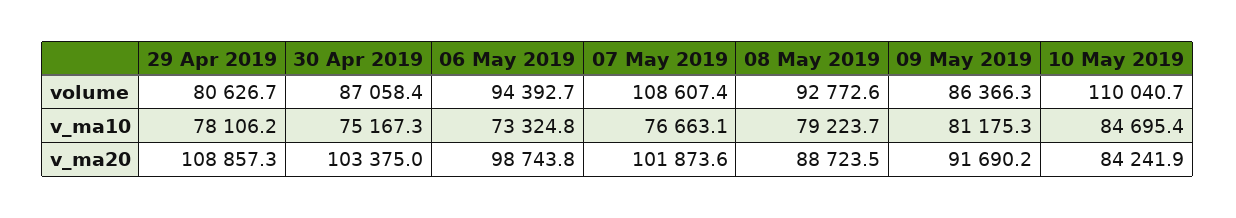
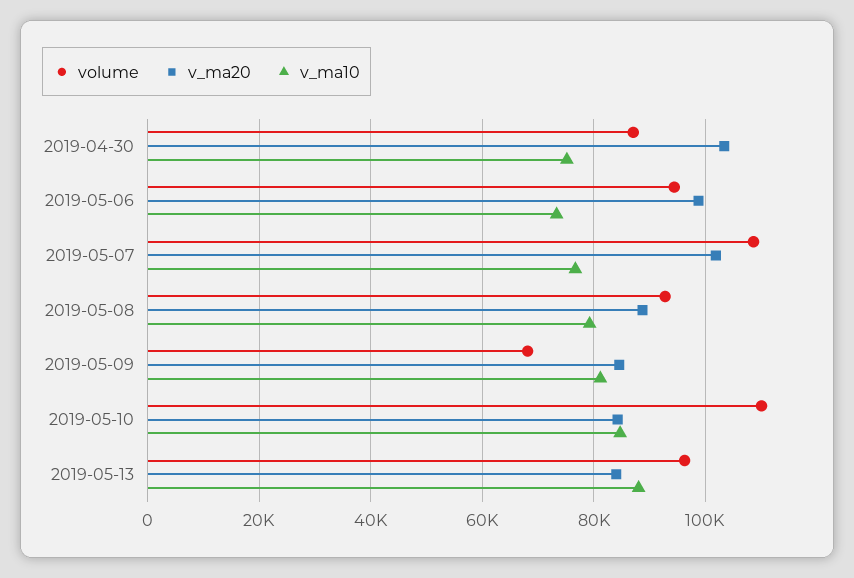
volume, 29 Apr 2019: 80626.7 -> none
volume, 09 May 2019: 86366.3 -> 68000
v_ma10, 29 Apr 2019: 78106.2 -> none
v_ma20, 29 Apr 2019: 108857.3 -> none
v_ma20, 09 May 2019: 91690.2 -> 84000
volume, 2019-05-13: none -> 96000
v_ma20, 2019-05-13: none -> 84000
v_ma10, 2019-05-13: none -> 88000

